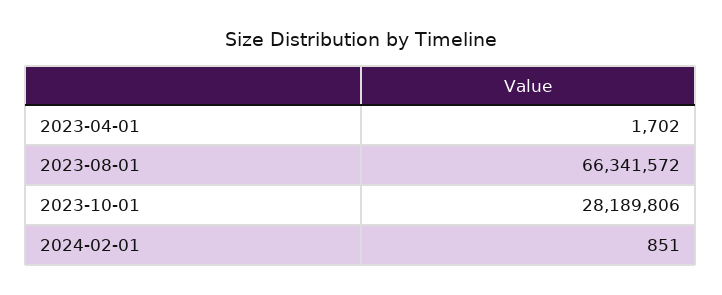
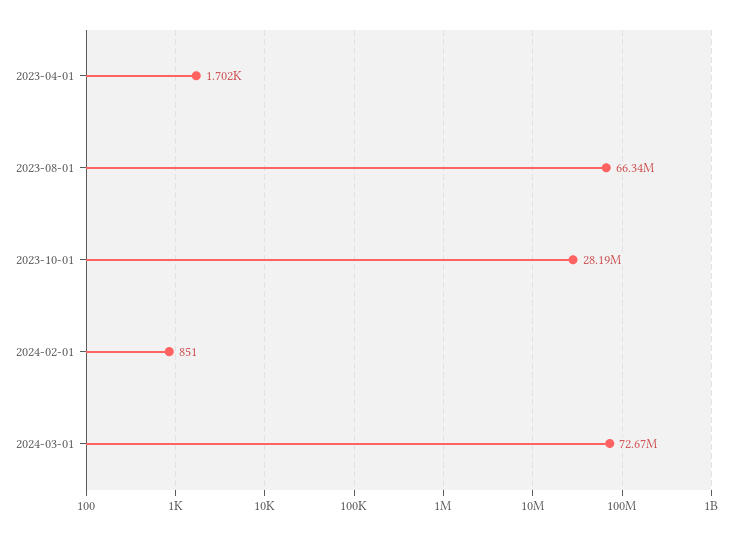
2024-03-01: none -> 72670000

